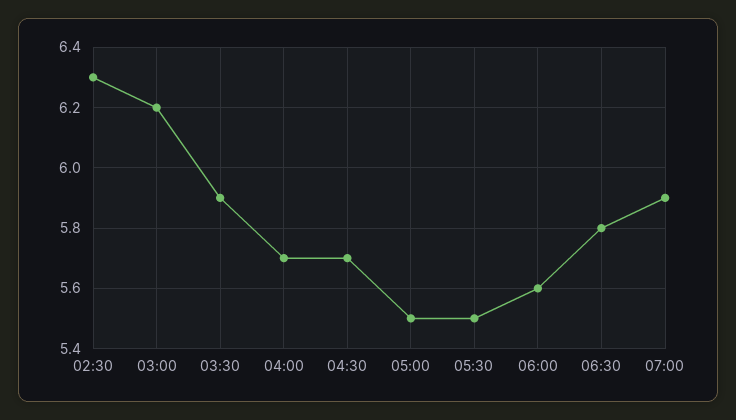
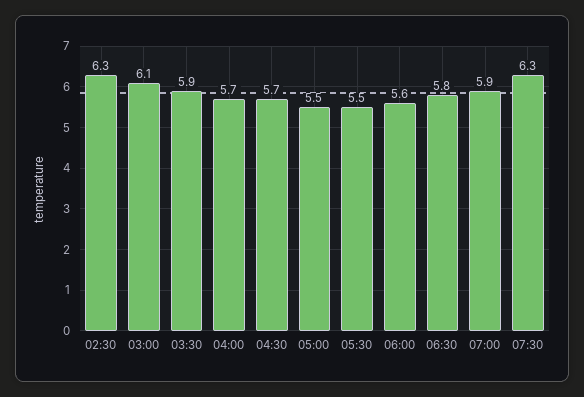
03:00: 6.2 -> 6.1
07:30: none -> 6.3

